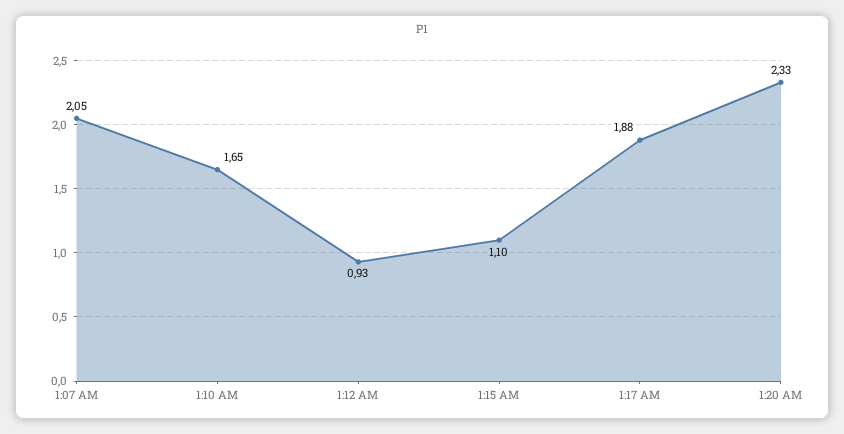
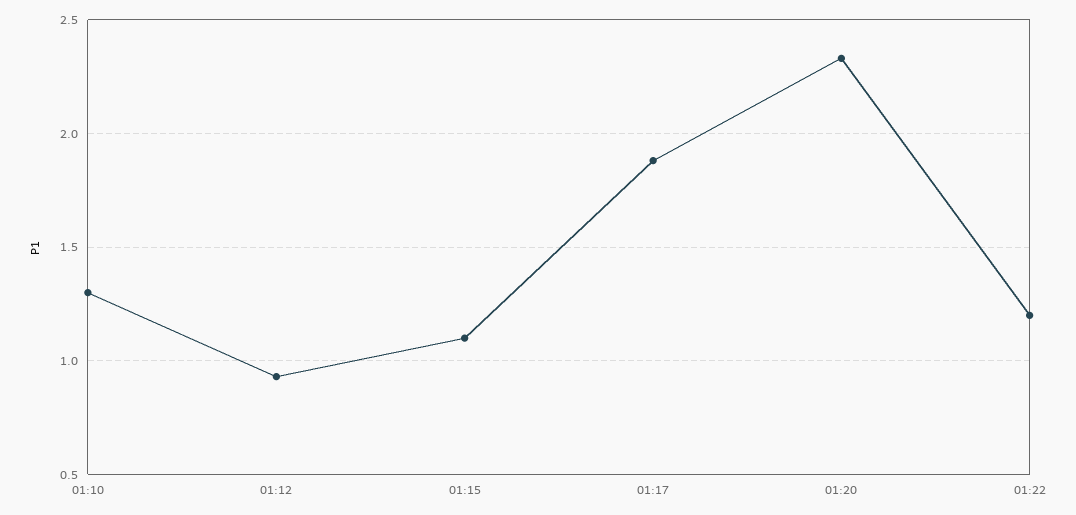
1:07 AM: 2.05 -> none
1:10 AM: 1.65 -> 1.3
01:22: none -> 1.2

